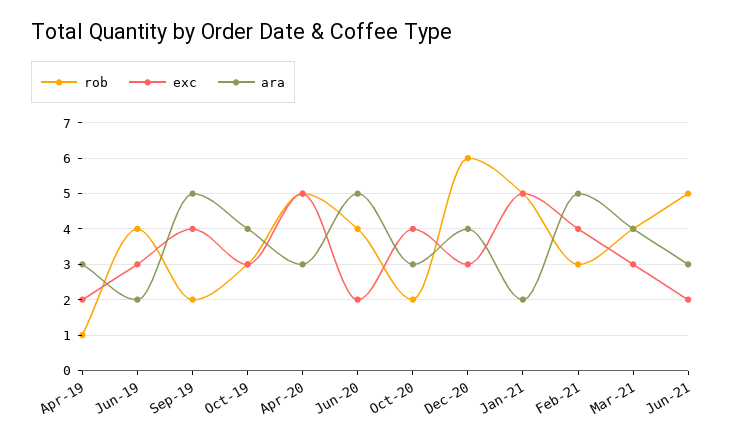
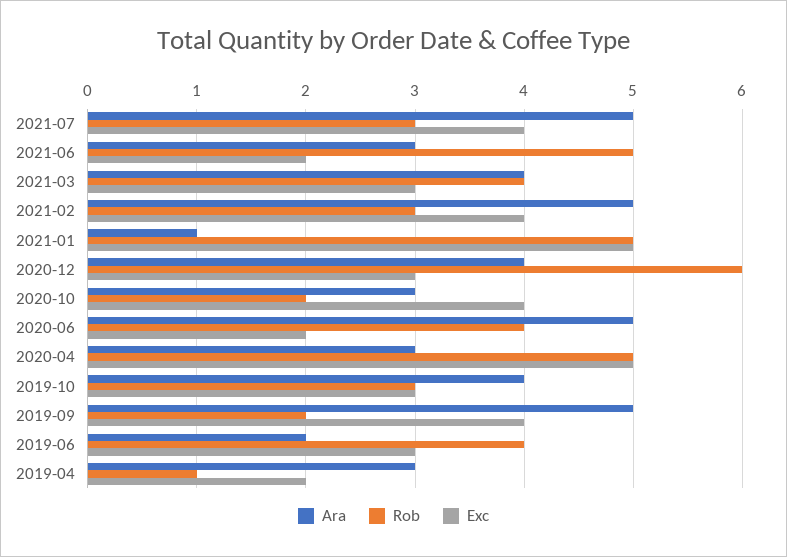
ara, Jan-21: 2 -> 1
ara, 2021-07: none -> 5
rob, 2021-07: none -> 3
exc, 2021-07: none -> 4

